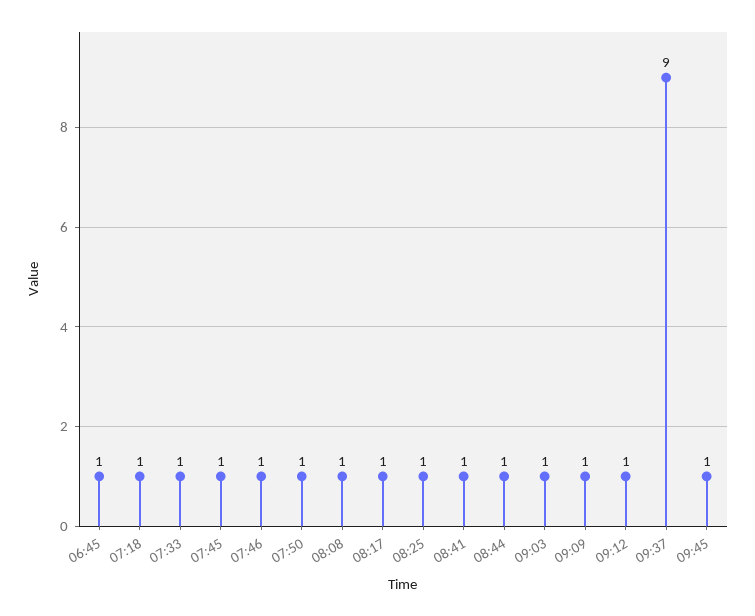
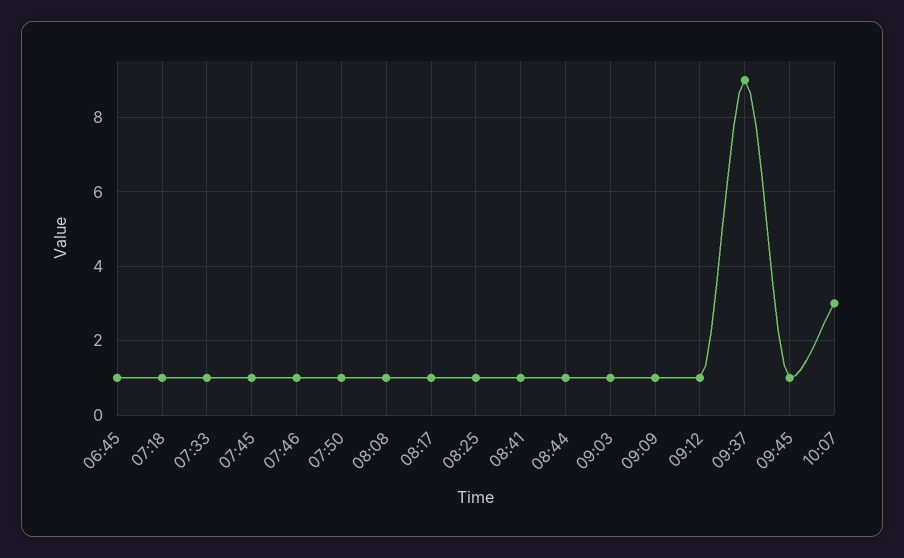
10:07: none -> 3

